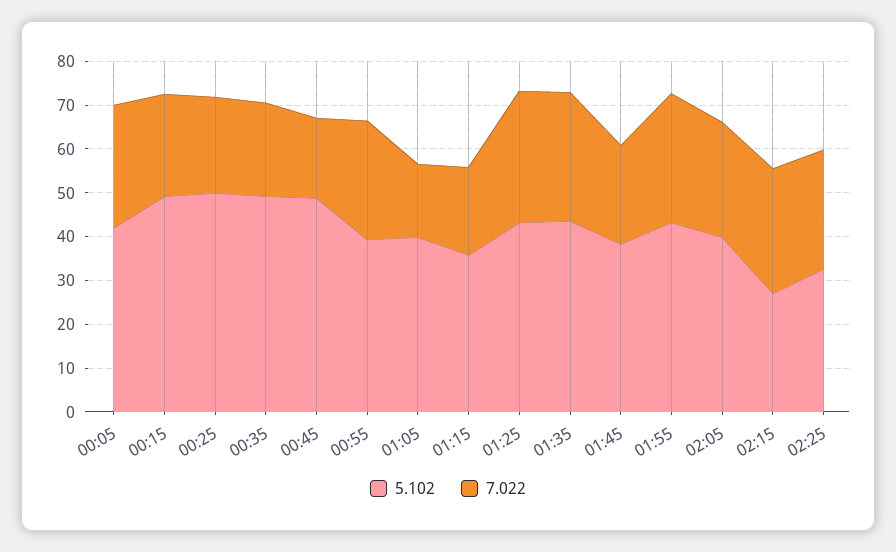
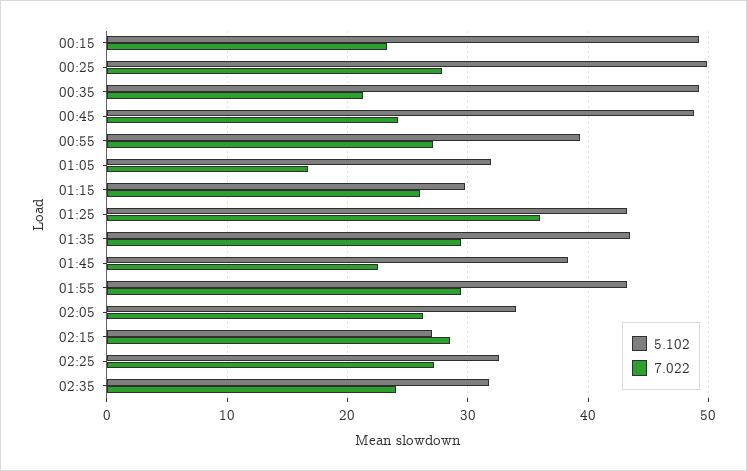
5.102, 00:05: 42 -> none
7.022, 00:05: 28 -> none
7.022, 00:25: 22 -> 28
7.022, 00:45: 18 -> 24
5.102, 01:05: 40 -> 32
5.102, 01:15: 36 -> 30
7.022, 01:15: 20 -> 26
7.022, 01:25: 30 -> 36
5.102, 02:05: 40 -> 34
5.102, 02:35: none -> 32
7.022, 02:35: none -> 24

